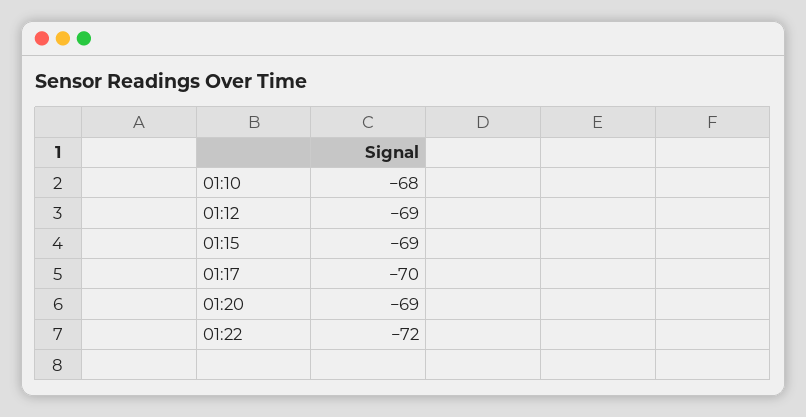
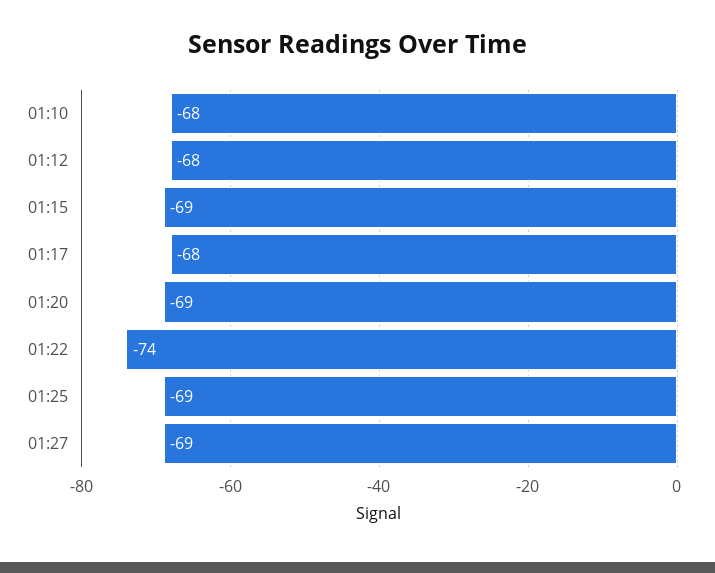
01:12: -69 -> -68
01:17: -70 -> -68
01:22: -72 -> -74
01:25: none -> -69
01:27: none -> -69

